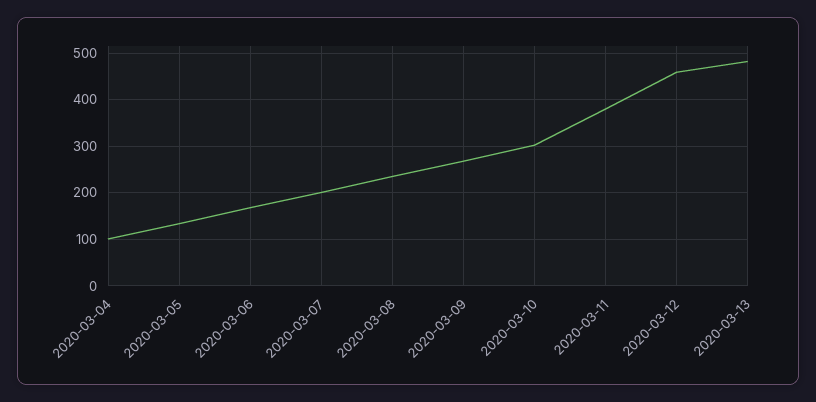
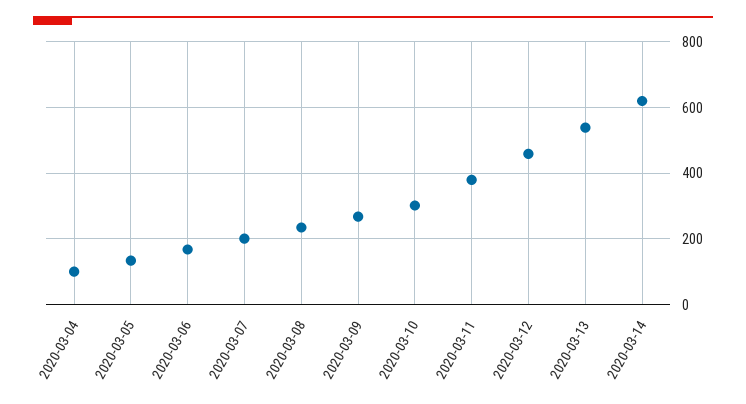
2020-03-13: 480 -> 540
2020-03-14: none -> 620

